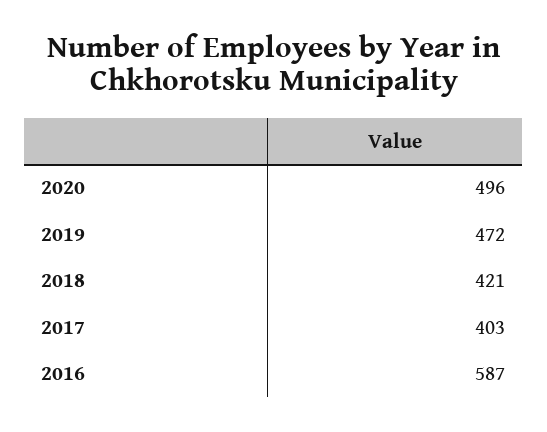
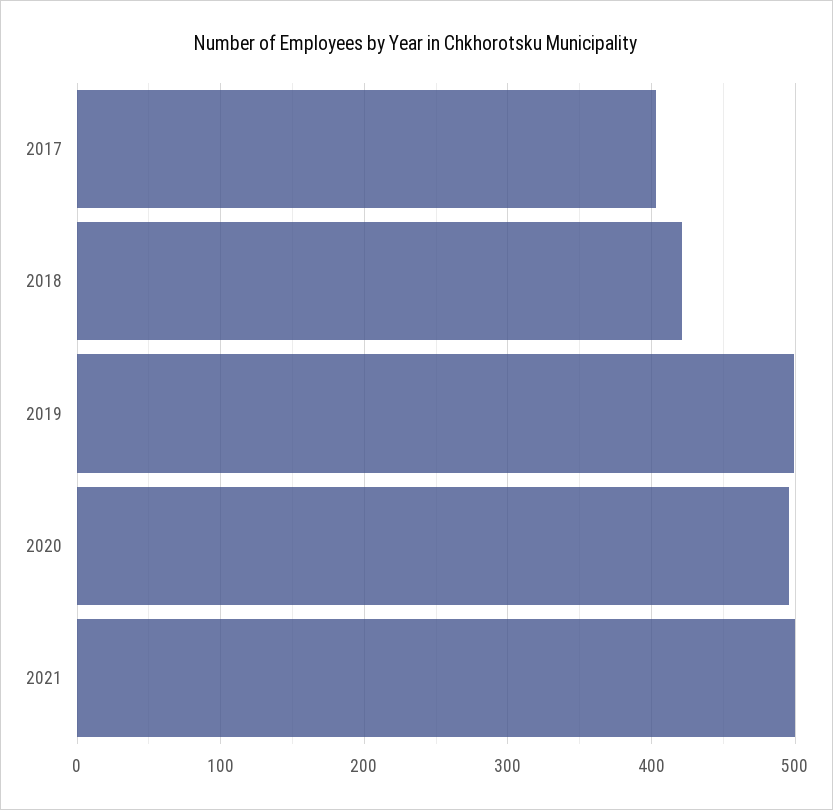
2019: 472 -> 500
2016: 587 -> none
2021: none -> 500

